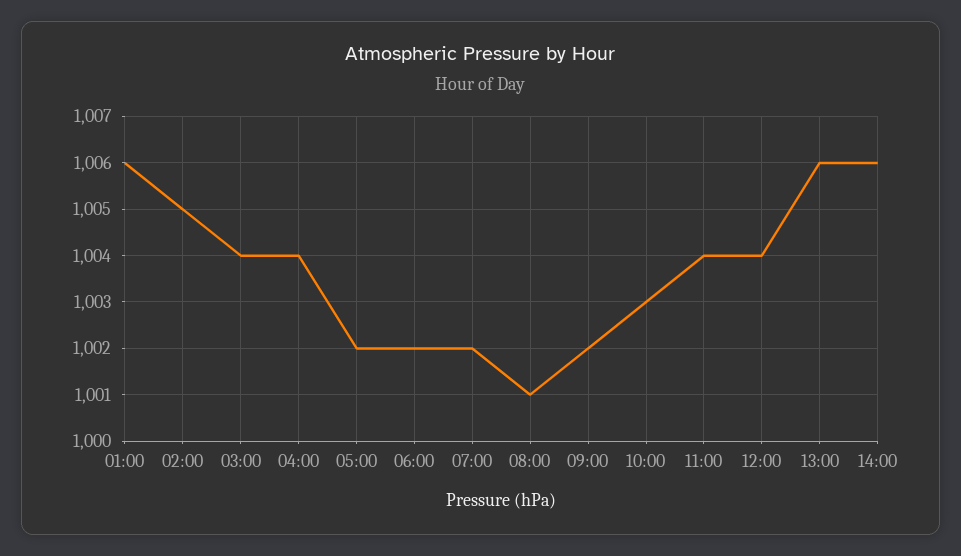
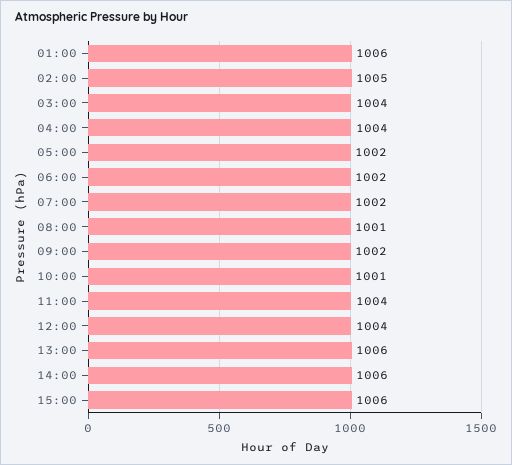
10:00: 1003 -> 1001
15:00: none -> 1006

